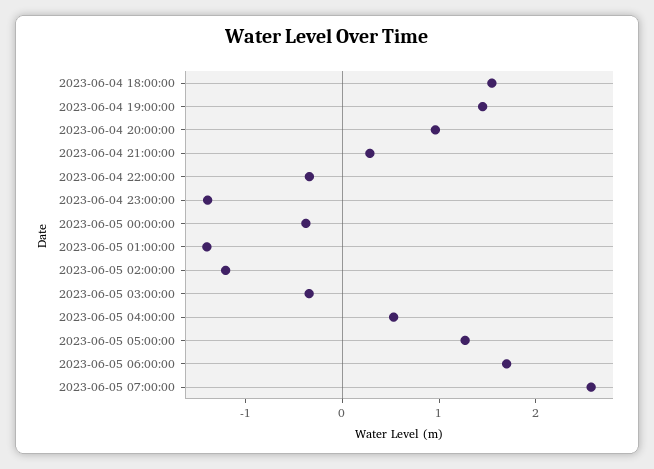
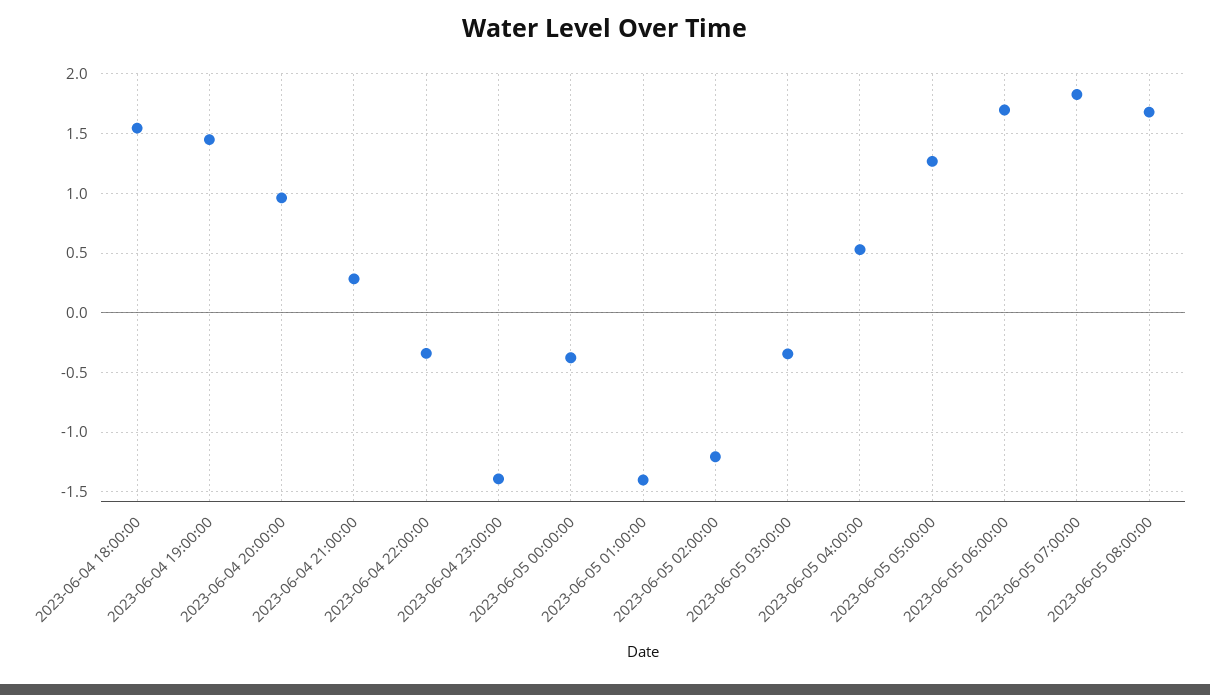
2023-06-05 07:00:00: 2.6 -> 1.8
2023-06-05 08:00:00: none -> 1.7

